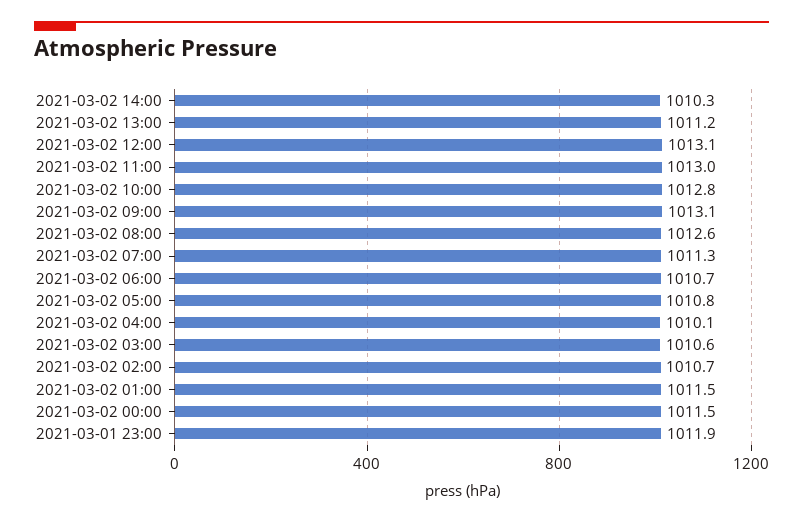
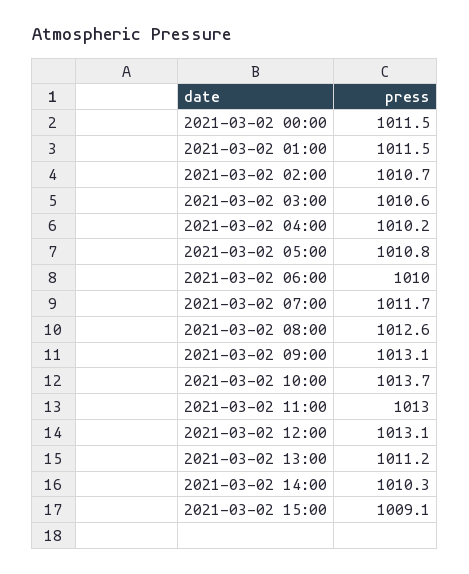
2021-03-02 10:00: 1012.8 -> 1013.7
2021-03-02 07:00: 1011.3 -> 1011.7
2021-03-02 06:00: 1010.7 -> 1010
2021-03-02 04:00: 1010.1 -> 1010.2
2021-03-01 23:00: 1011.9 -> none
2021-03-02 15:00: none -> 1009.1

